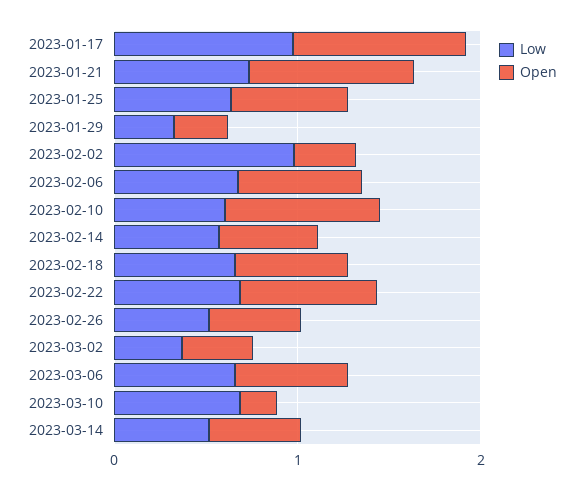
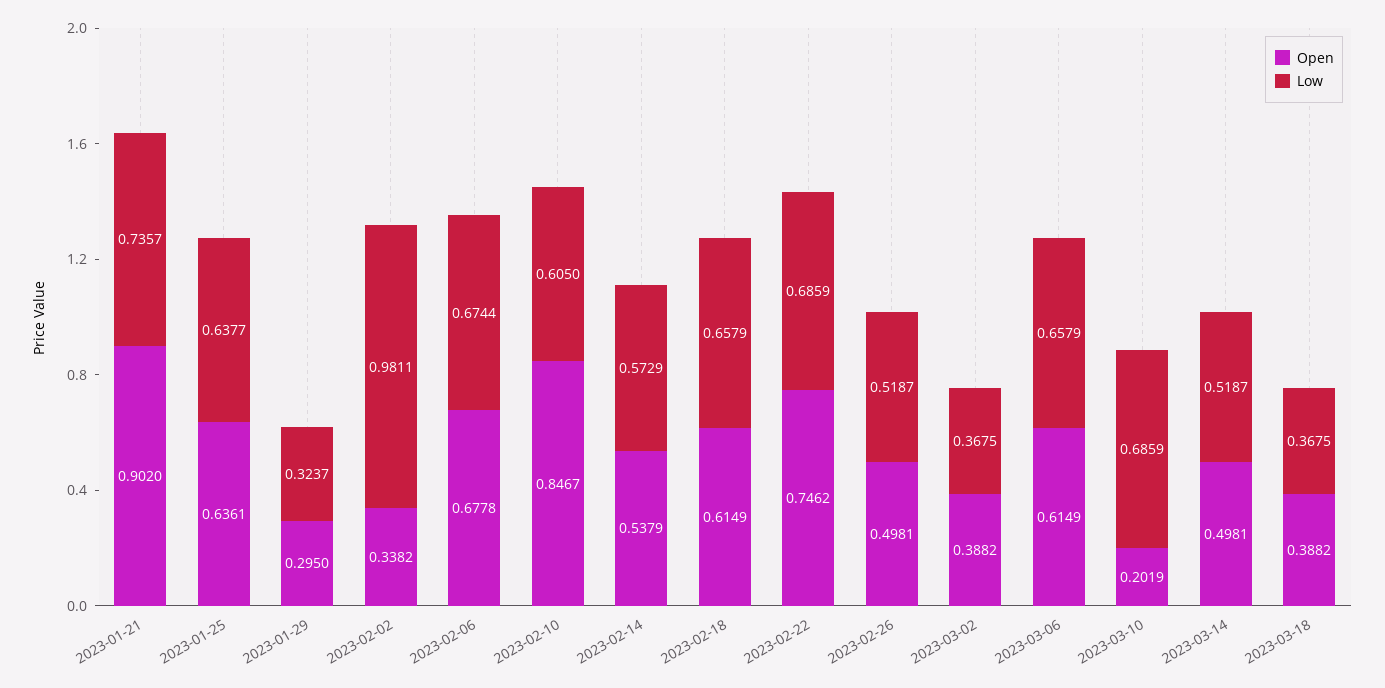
Low, 2023-01-17: 1 -> none
Open, 2023-01-17: 1 -> none
Open, 2023-03-18: none -> 0.3882
Low, 2023-03-18: none -> 0.3675

